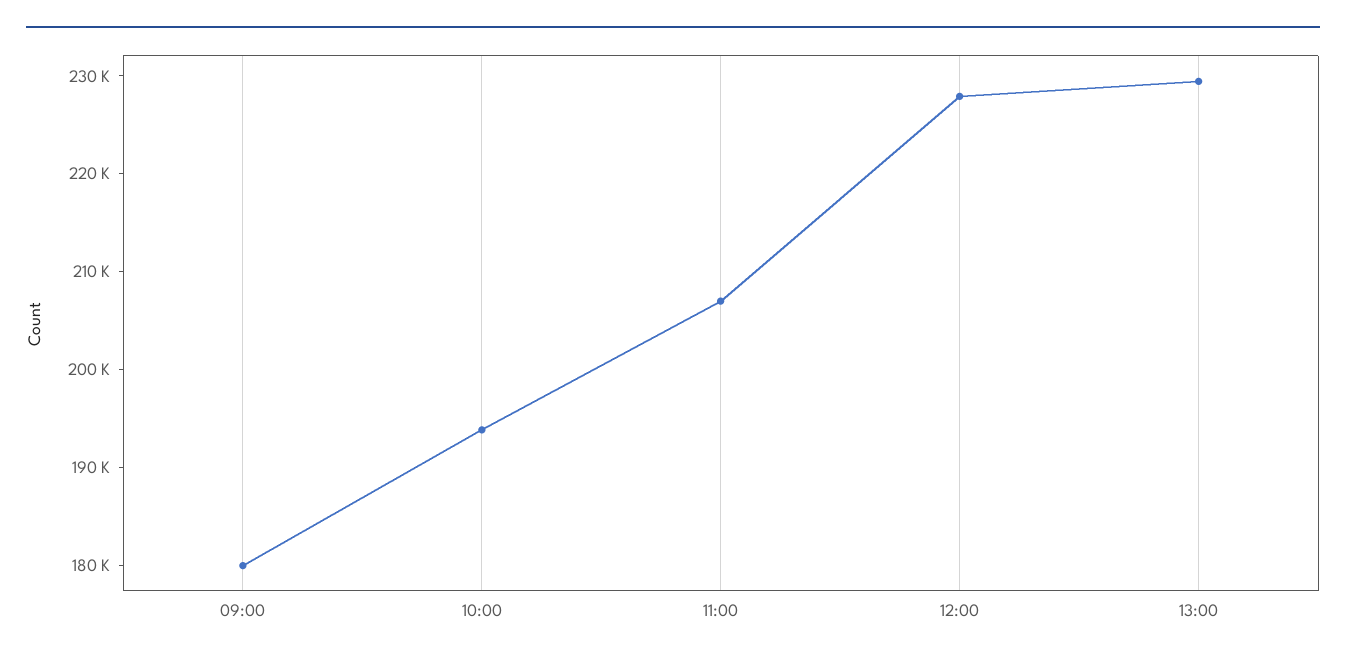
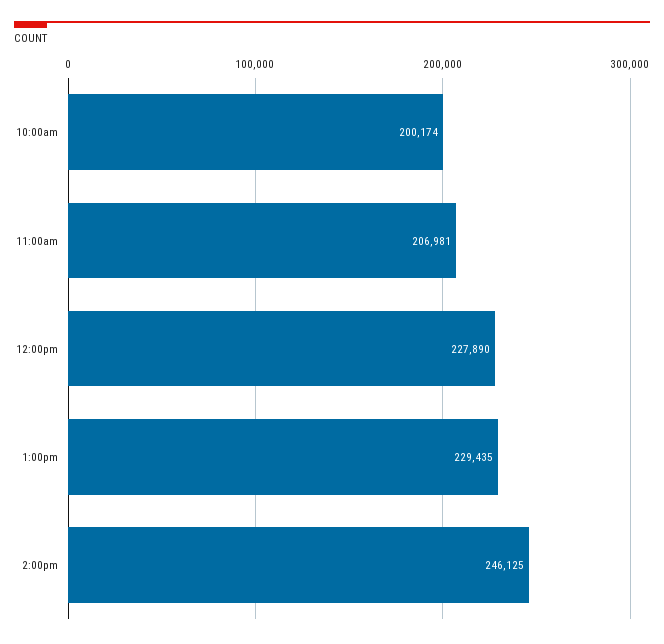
09:00: 180000 -> none
10:00: 194000 -> 200174
2:00pm: none -> 246125

